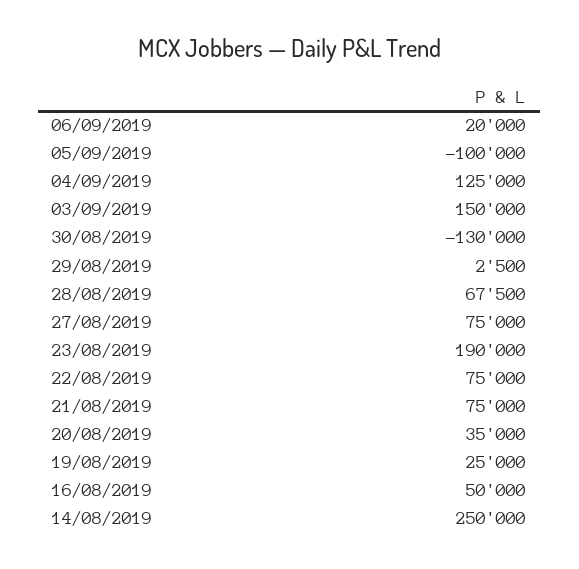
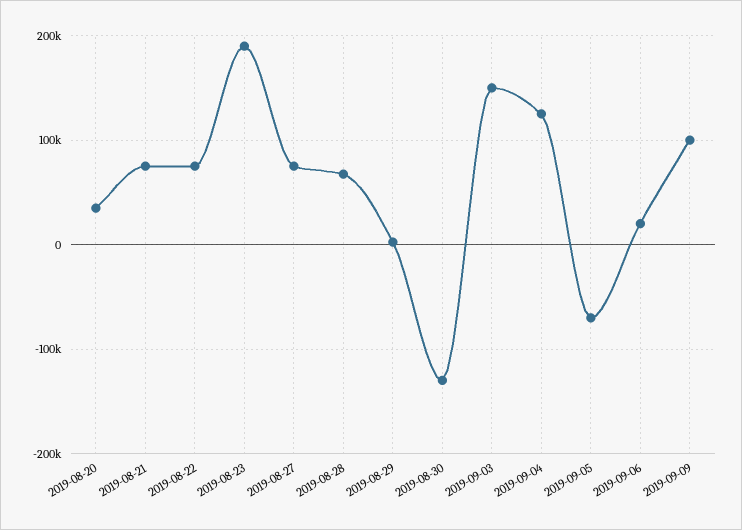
05/09/2019: -100000 -> -70000
19/08/2019: 25000 -> none
16/08/2019: 50000 -> none
14/08/2019: 250000 -> none
2019-09-09: none -> 100000

